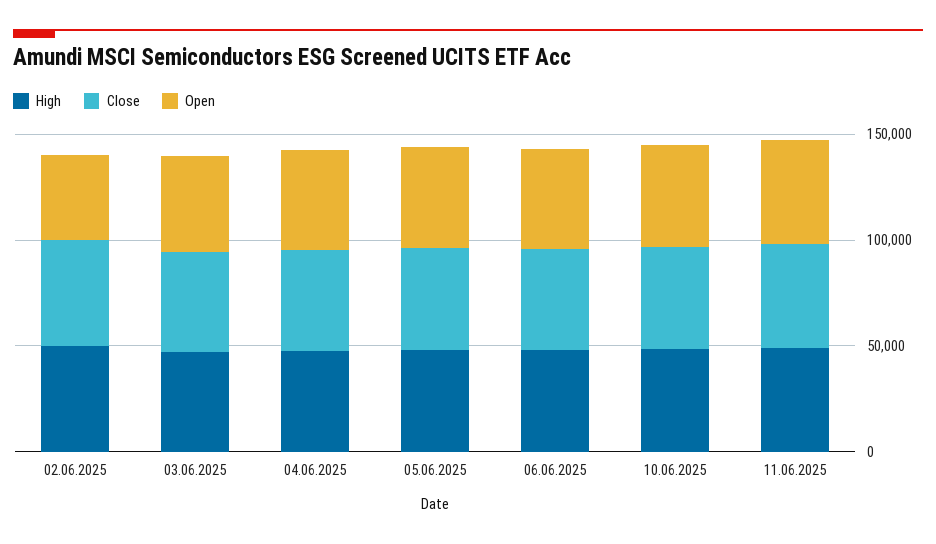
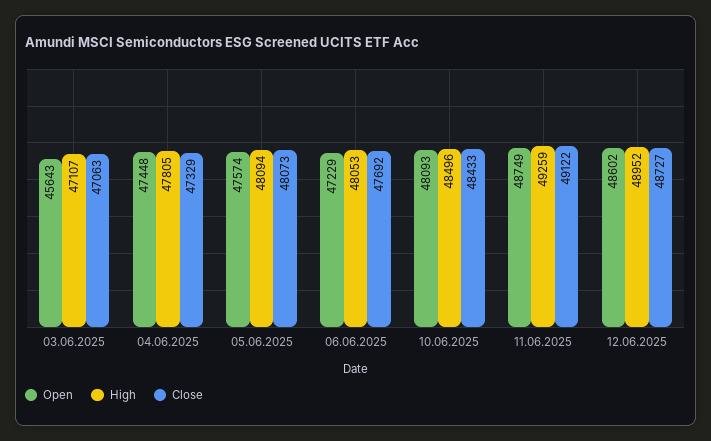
High, 02.06.2025: 50000 -> none
Close, 02.06.2025: 50000 -> none
Open, 02.06.2025: 40000 -> none
Open, 12.06.2025: none -> 48602
High, 12.06.2025: none -> 48952
Close, 12.06.2025: none -> 48727

